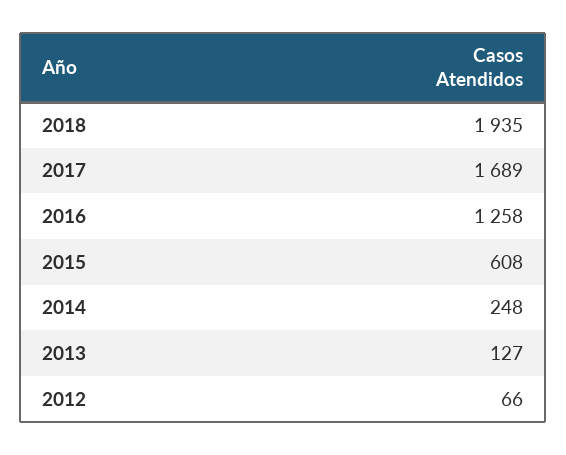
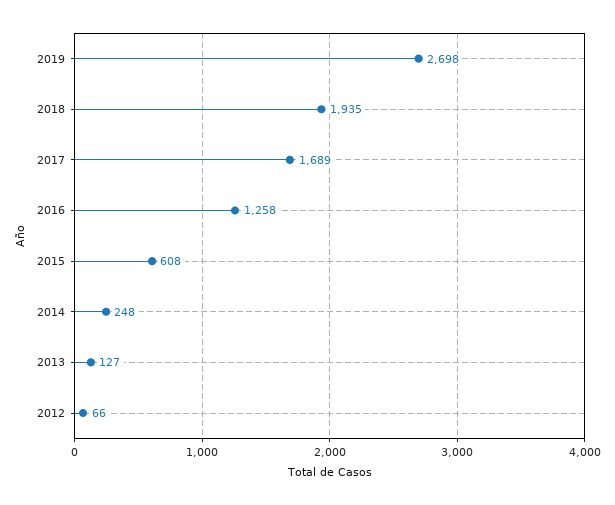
2019: none -> 2698

